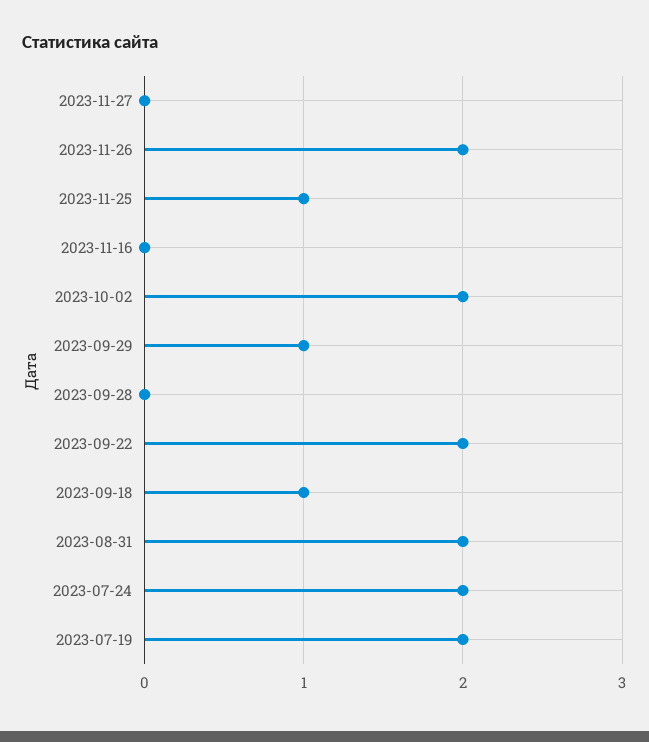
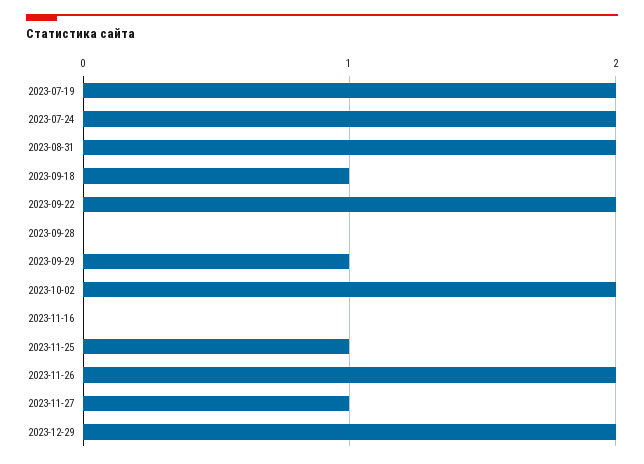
2023-11-27: 0 -> 1
2023-12-29: none -> 2

